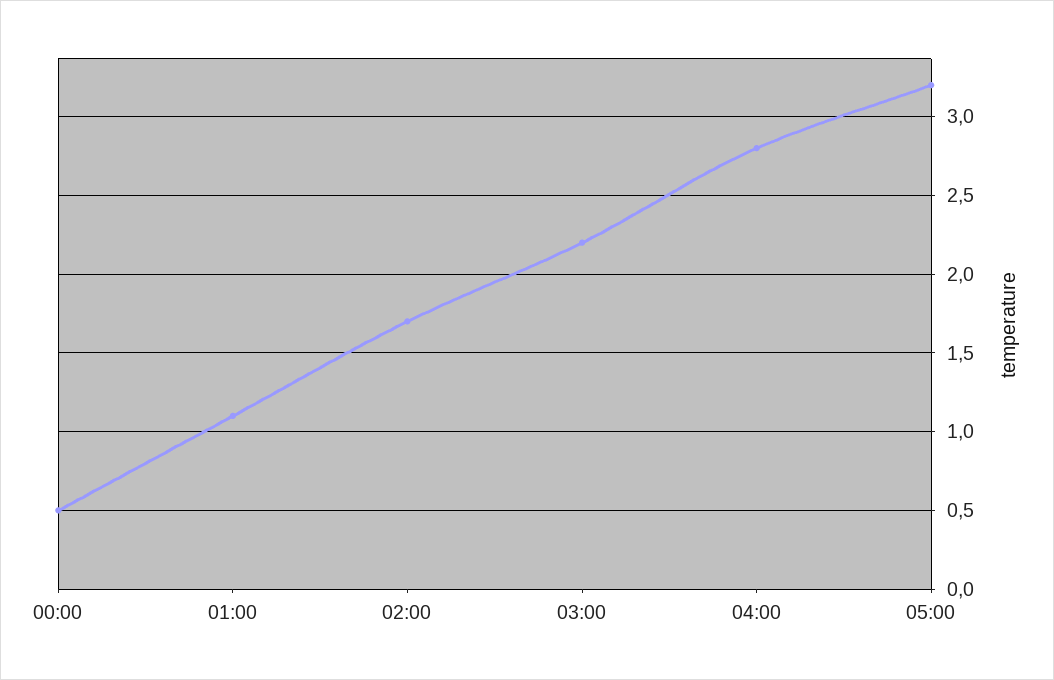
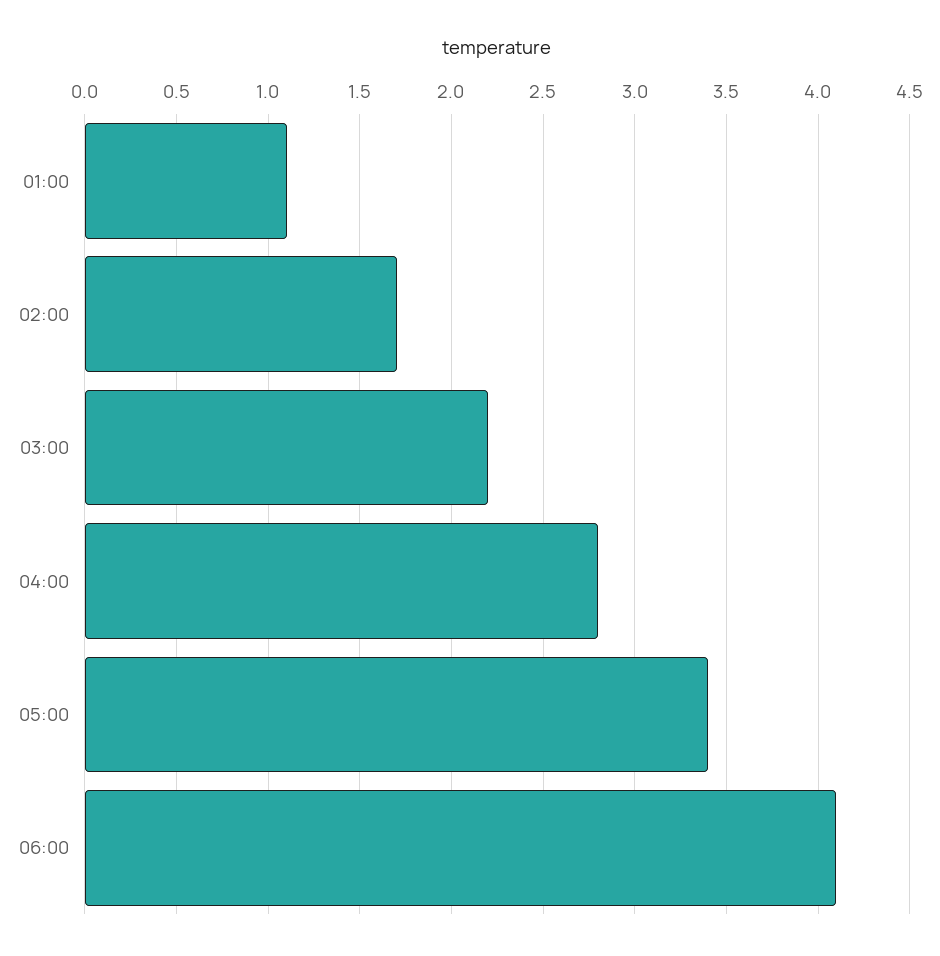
00:00: 0.5 -> none
05:00: 3.2 -> 3.4
06:00: none -> 4.1

